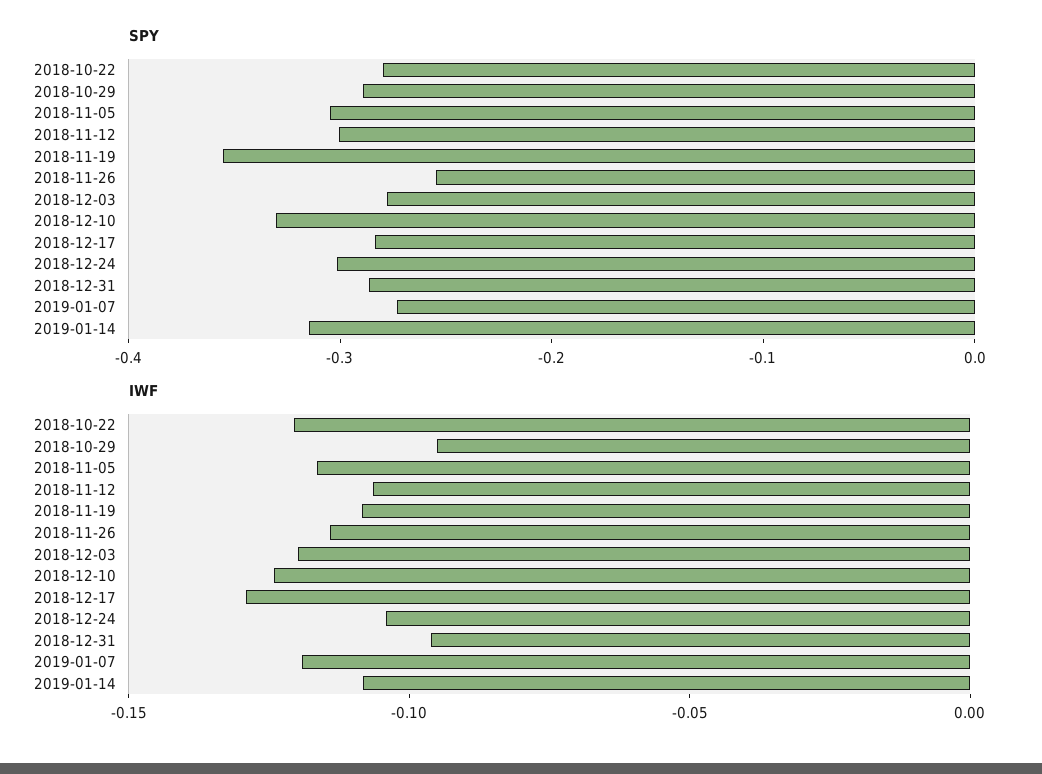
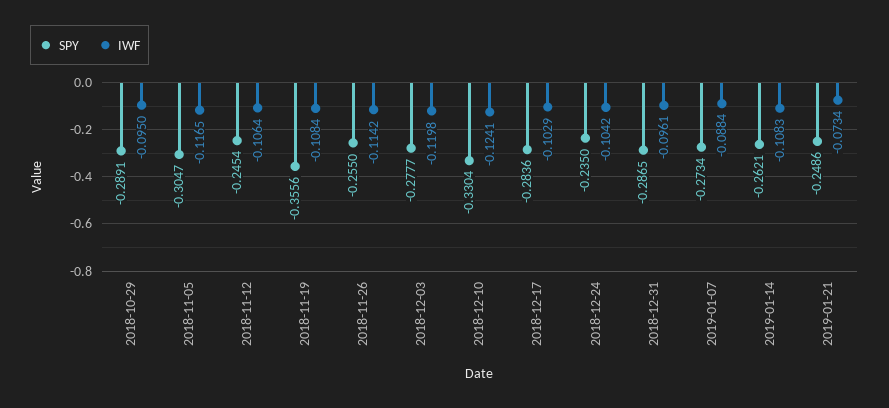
SPY, 2018-10-22: -0.28 -> none
SPY, 2018-11-12: -0.3 -> -0.2454
SPY, 2018-12-24: -0.3 -> -0.235
SPY, 2019-01-14: -0.32 -> -0.2621
IWF, 2018-10-22: -0.12 -> none
IWF, 2018-12-17: -0.13 -> -0.1029
IWF, 2019-01-07: -0.12 -> -0.0884
SPY, 2019-01-21: none -> -0.2486
IWF, 2019-01-21: none -> -0.0734

